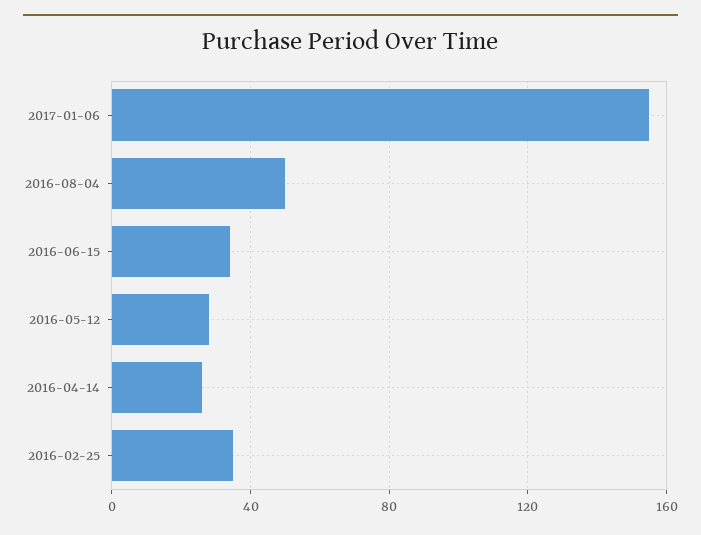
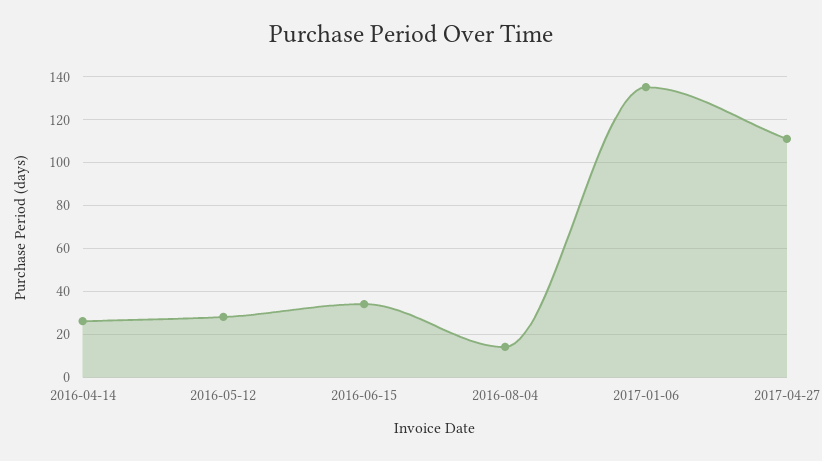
2017-01-06: 155 -> 135
2016-08-04: 50 -> 15
2016-02-25: 35 -> none
2017-04-27: none -> 110

